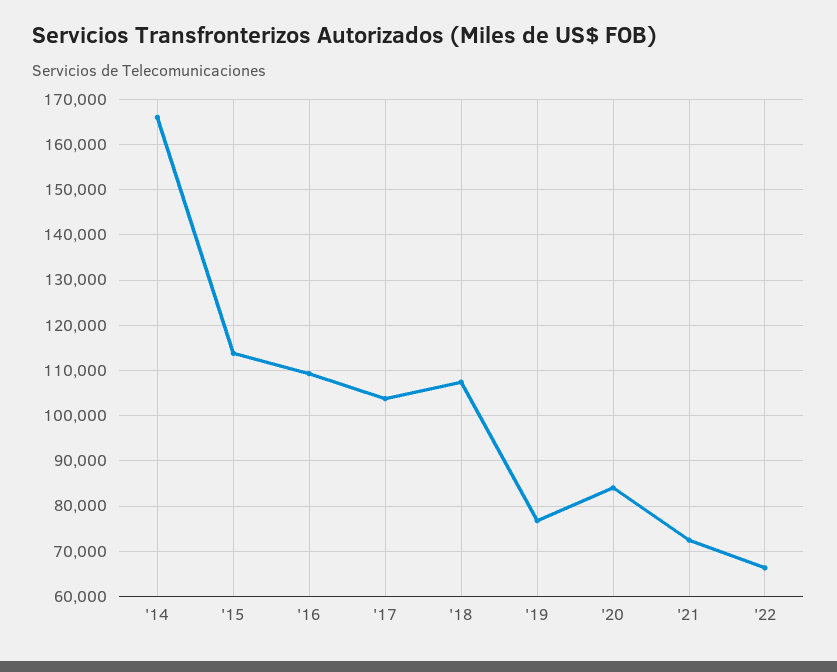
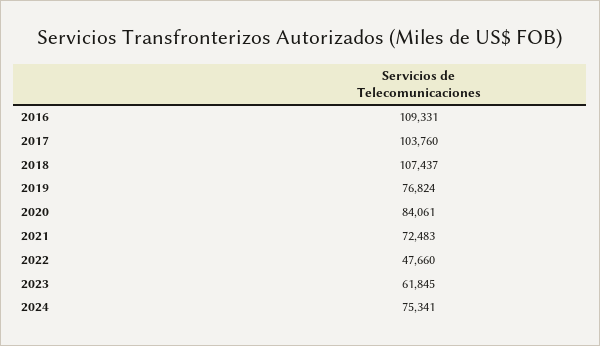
'14: 166000 -> none
'15: 114000 -> none
'22: 66000 -> 47660
2023: none -> 61845
2024: none -> 75341

